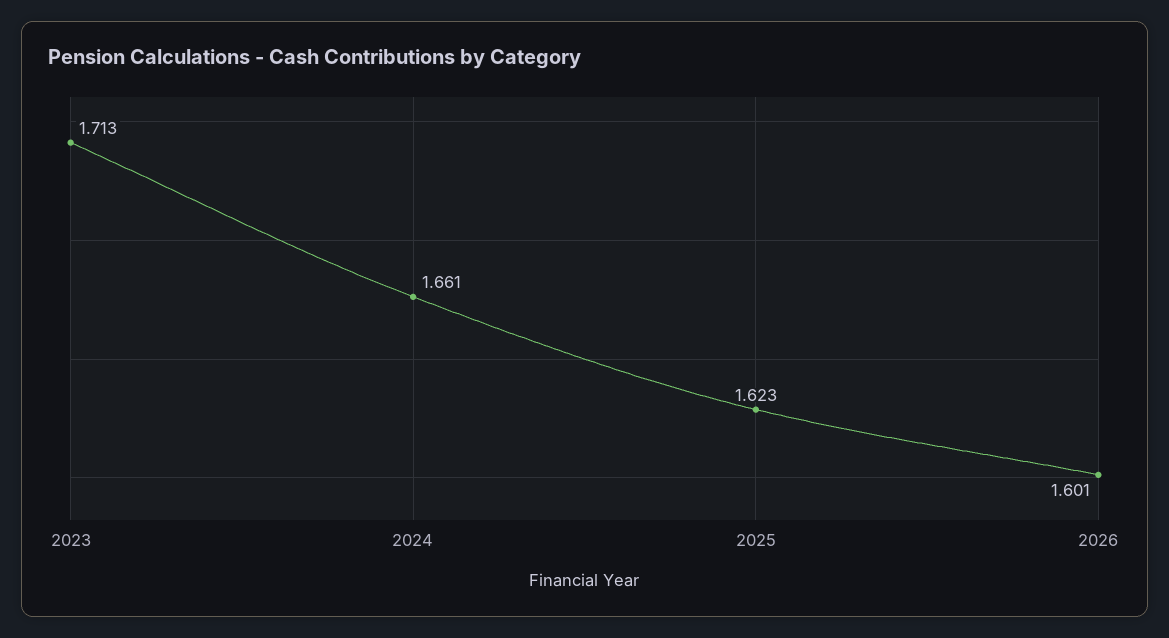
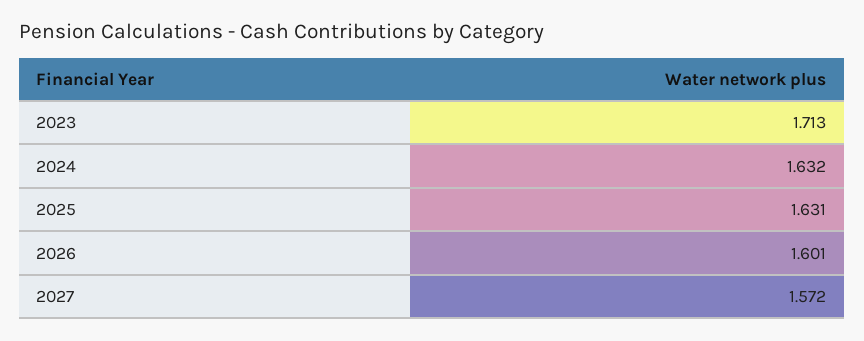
2024: 1.661 -> 1.632
2025: 1.623 -> 1.631
2027: none -> 1.572

